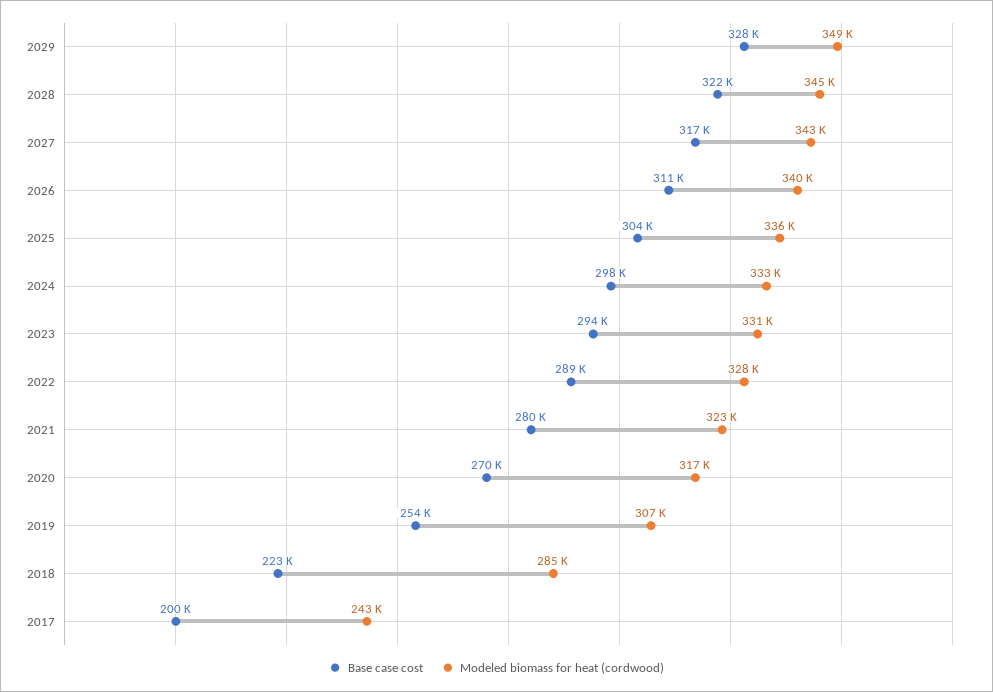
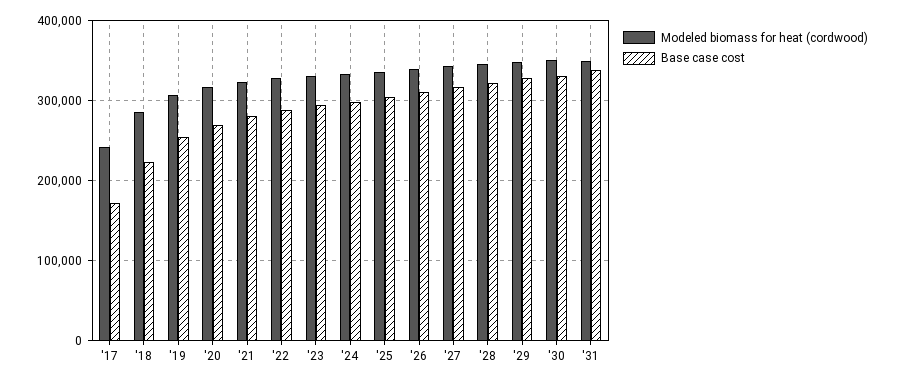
Base case cost, 2017: 200000 -> 170000
Modeled biomass for heat (cordwood), '30: none -> 350000
Base case cost, '30: none -> 330000
Modeled biomass for heat (cordwood), '31: none -> 350000
Base case cost, '31: none -> 340000

